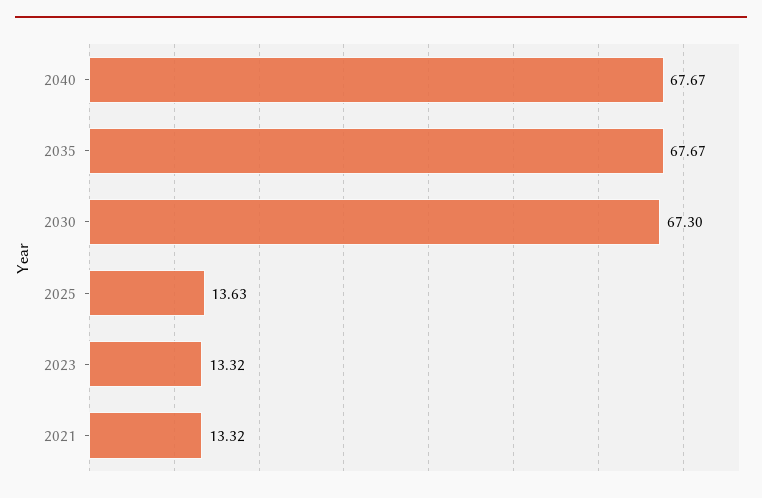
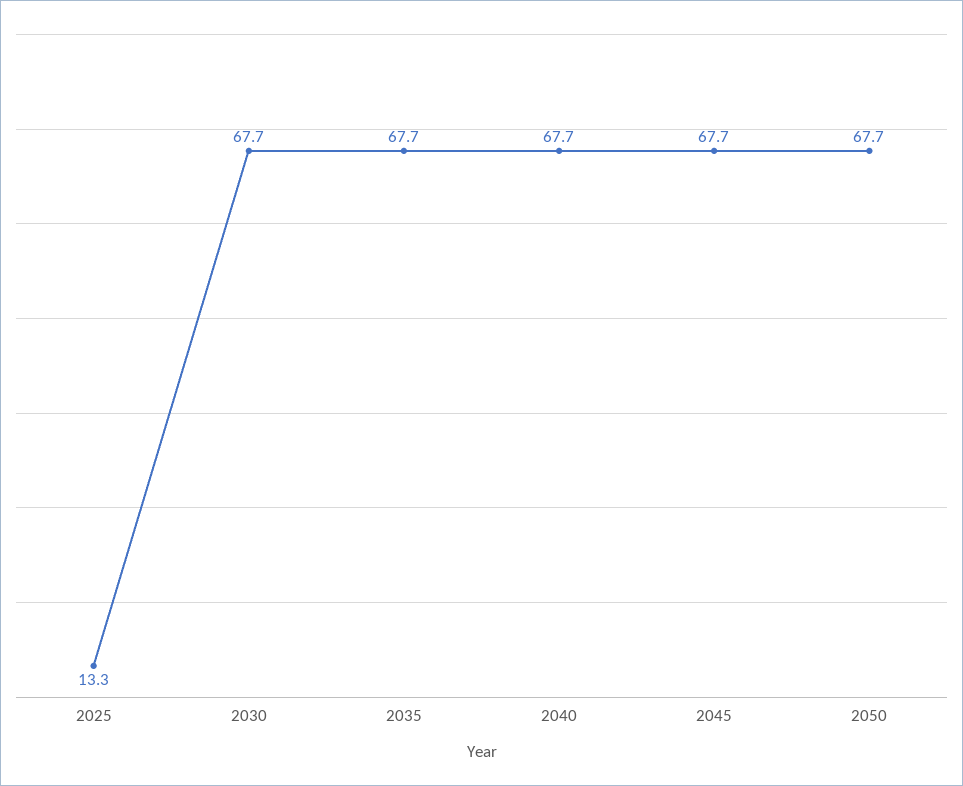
2030: 67.3 -> 67.7
2025: 13.63 -> 13.3
2023: 13.32 -> none
2021: 13.32 -> none
2045: none -> 67.7
2050: none -> 67.7

